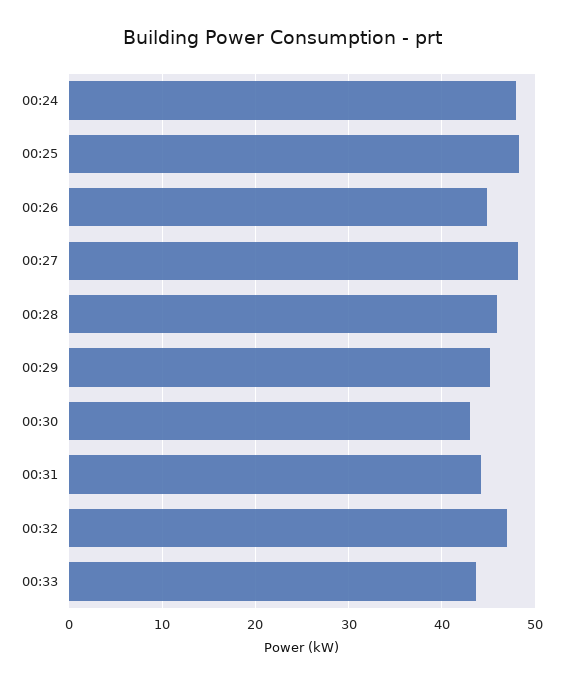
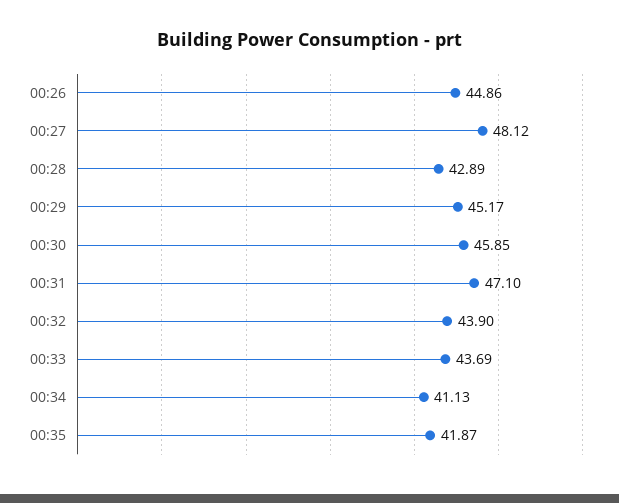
00:24: 48 -> none
00:25: 48 -> none
00:28: 46 -> 42.89
00:30: 43 -> 45.85
00:31: 44 -> 47.1
00:32: 47 -> 43.9
00:34: none -> 41.13
00:35: none -> 41.87

